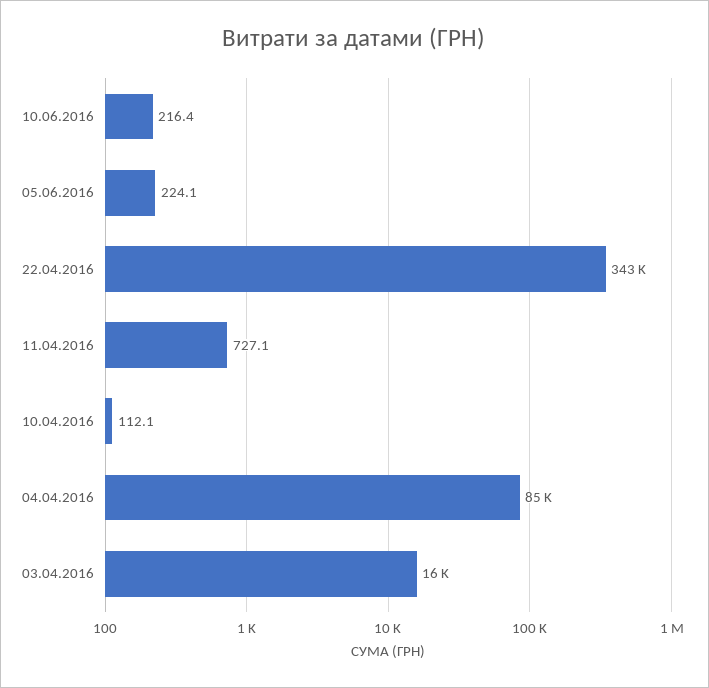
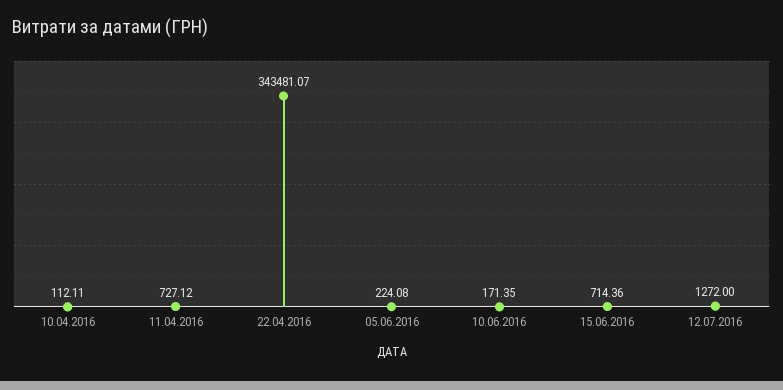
10.06.2016: 216.4 -> 171.35
04.04.2016: 85000 -> none
03.04.2016: 16000 -> none
15.06.2016: none -> 714.36
12.07.2016: none -> 1272

